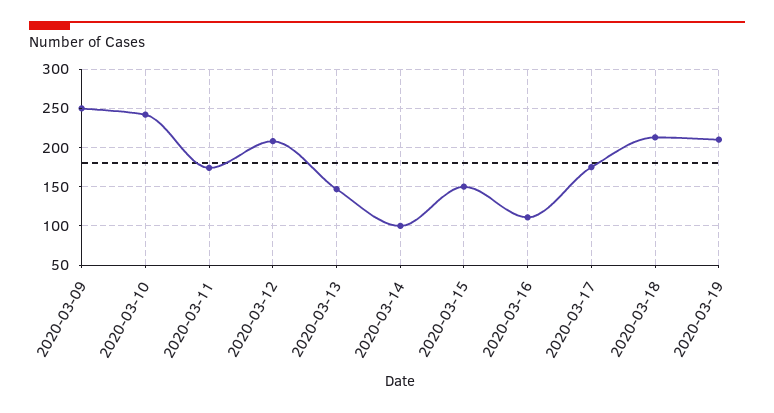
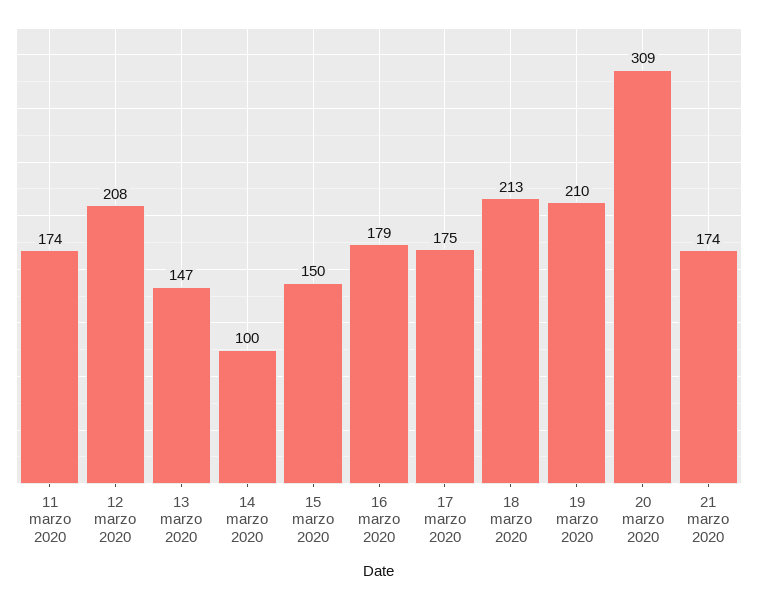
2020-03-09: 250 -> none
2020-03-10: 240 -> none
2020-03-16: 110 -> 179
20 marzo 2020: none -> 309
21 marzo 2020: none -> 174

